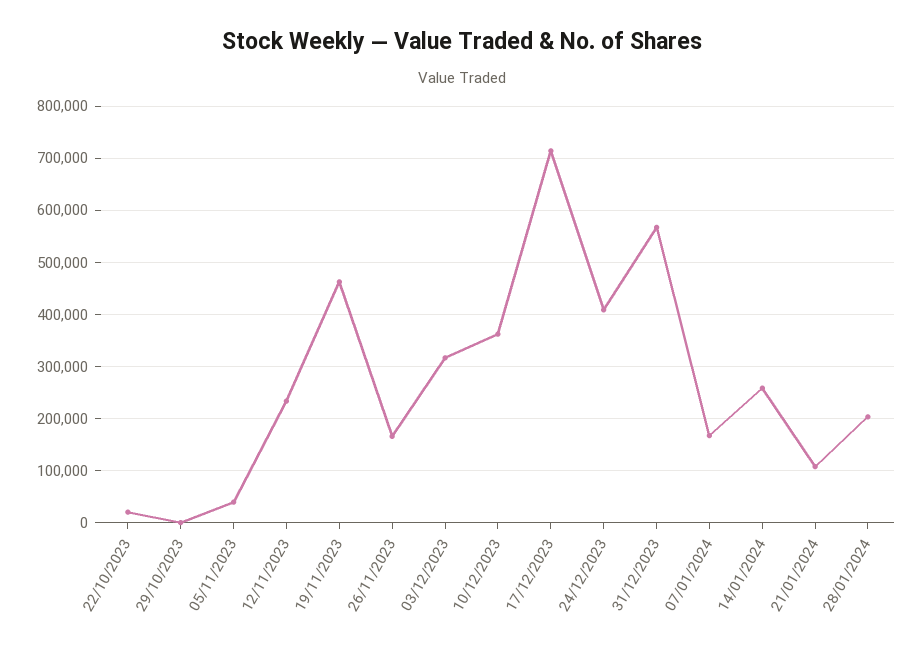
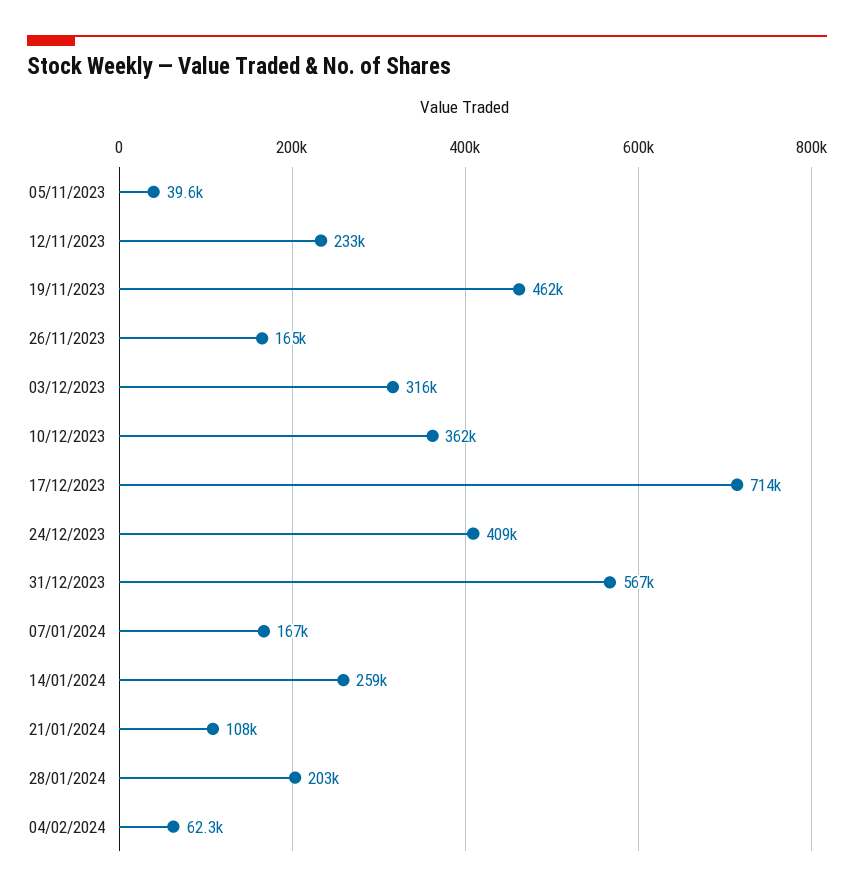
22/10/2023: 20000 -> none
29/10/2023: 0 -> none
04/02/2024: none -> 62300

